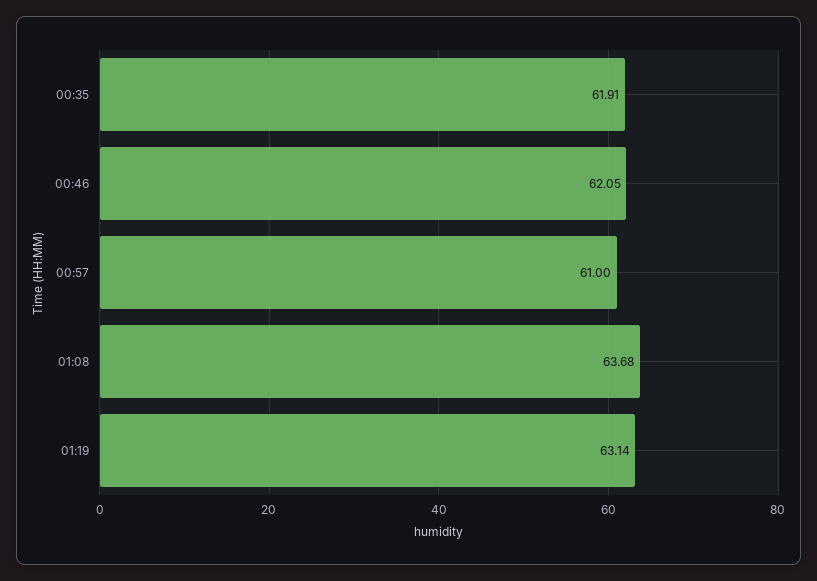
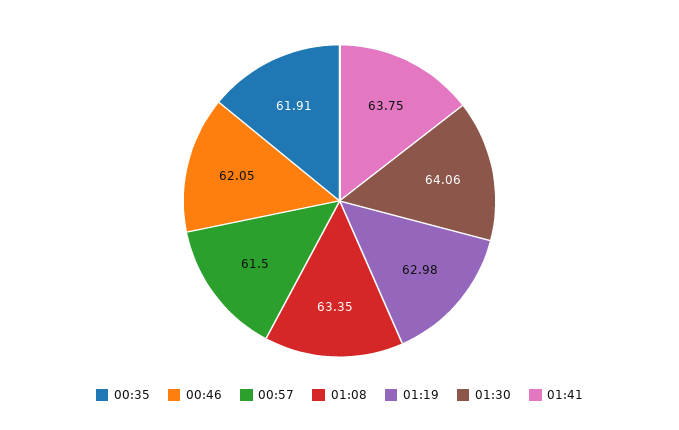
00:57: 61 -> 61.5
01:08: 63.68 -> 63.35
01:19: 63.14 -> 62.98
01:30: none -> 64.06
01:41: none -> 63.75

